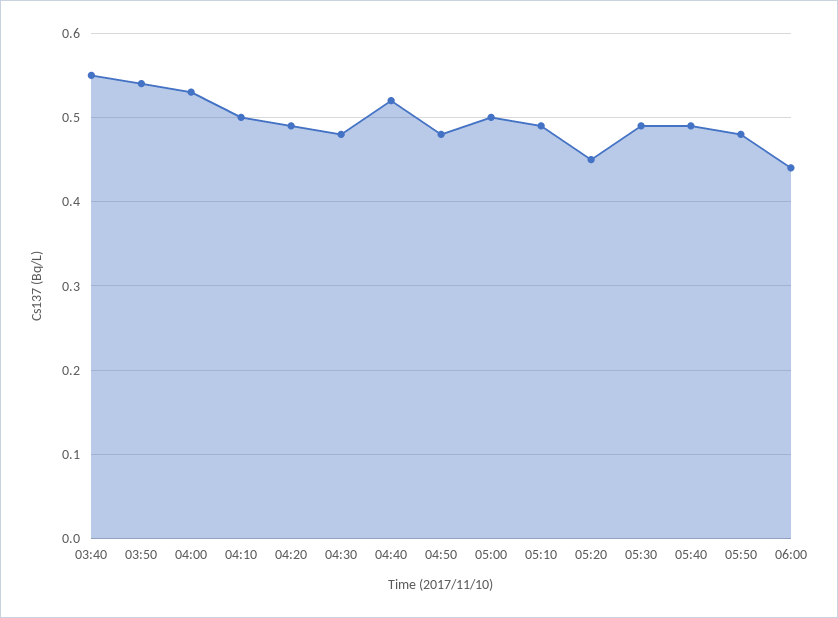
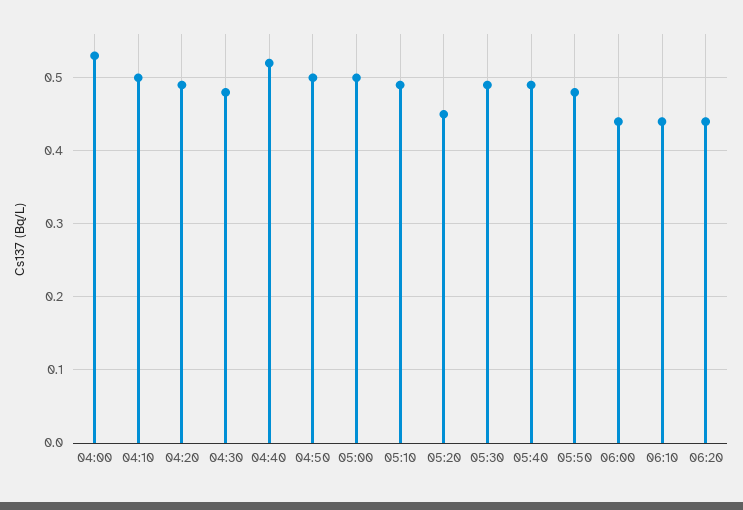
03:40: 0.55 -> none
03:50: 0.54 -> none
04:50: 0.48 -> 0.5
06:10: none -> 0.44
06:20: none -> 0.44

